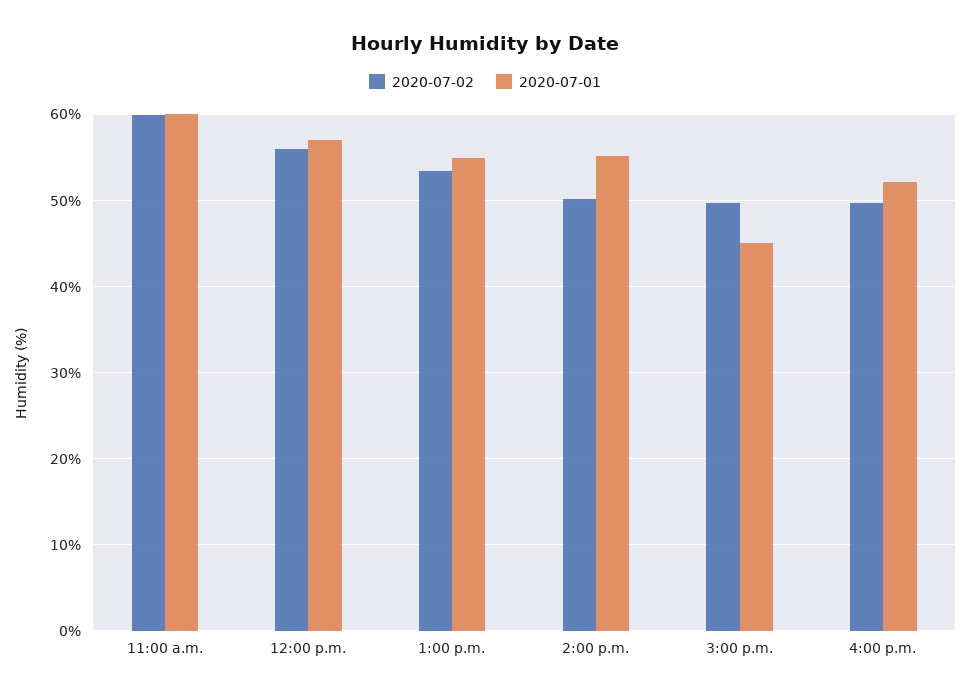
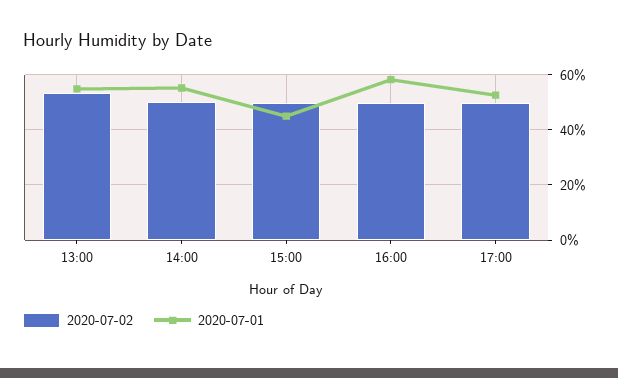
2020-07-02, 11:00 a.m.: 60 -> none
2020-07-01, 11:00 a.m.: 60 -> none
2020-07-02, 12:00 p.m.: 56 -> none
2020-07-01, 12:00 p.m.: 57 -> none
2020-07-01, 4:00 p.m.: 52 -> 57.5
2020-07-02, 17:00: none -> 50
2020-07-01, 17:00: none -> 52.5

